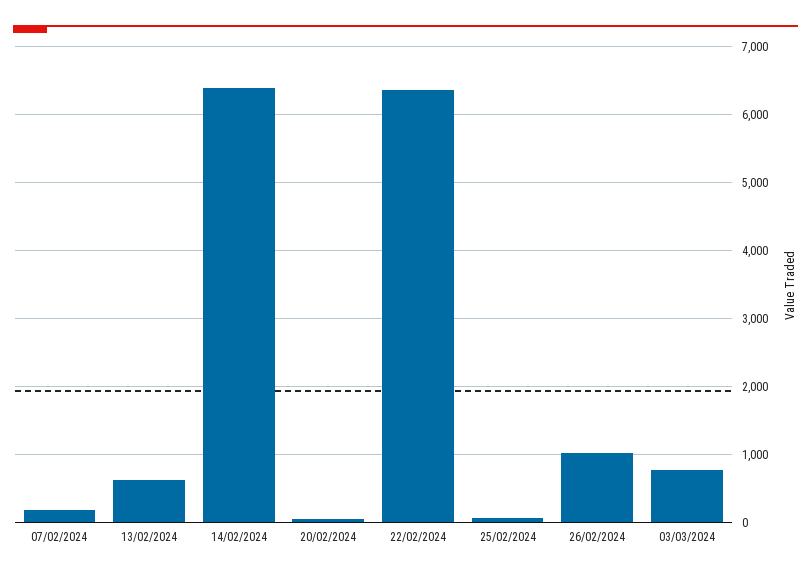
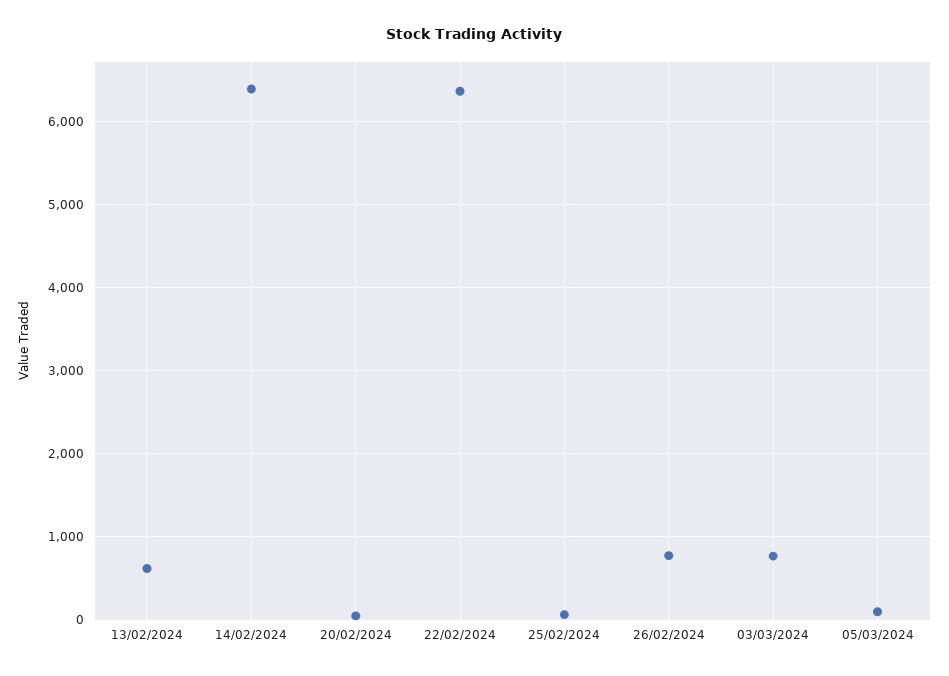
07/02/2024: 200 -> none
26/02/2024: 1000 -> 800
05/03/2024: none -> 100

